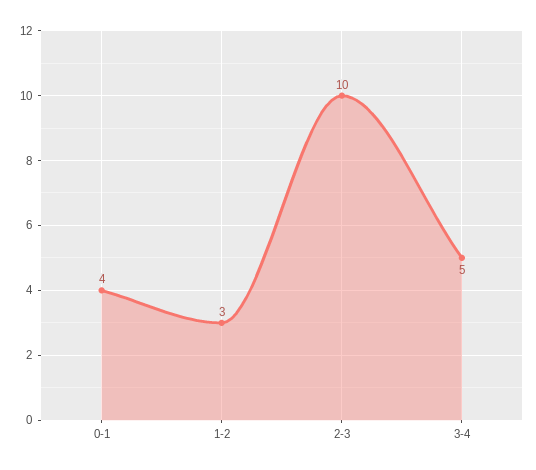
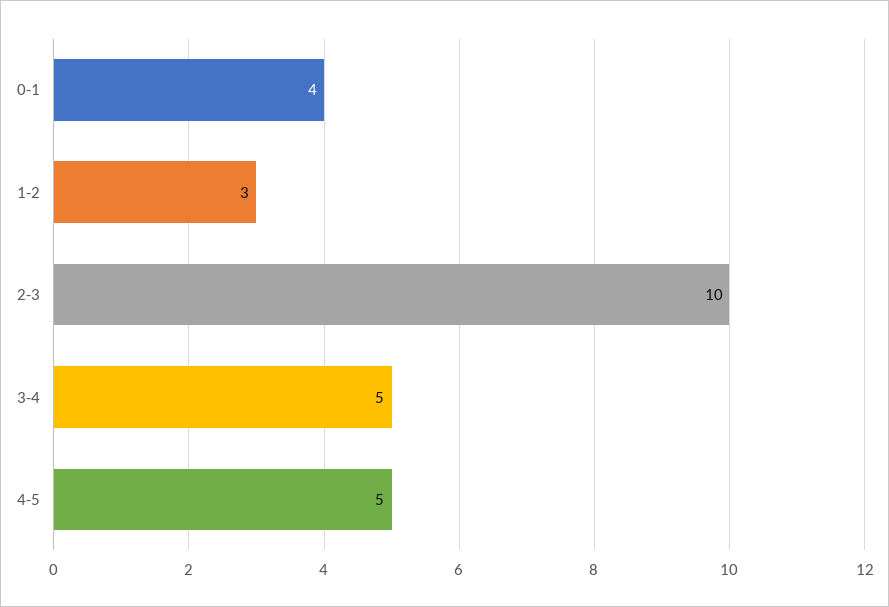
4-5: none -> 5

